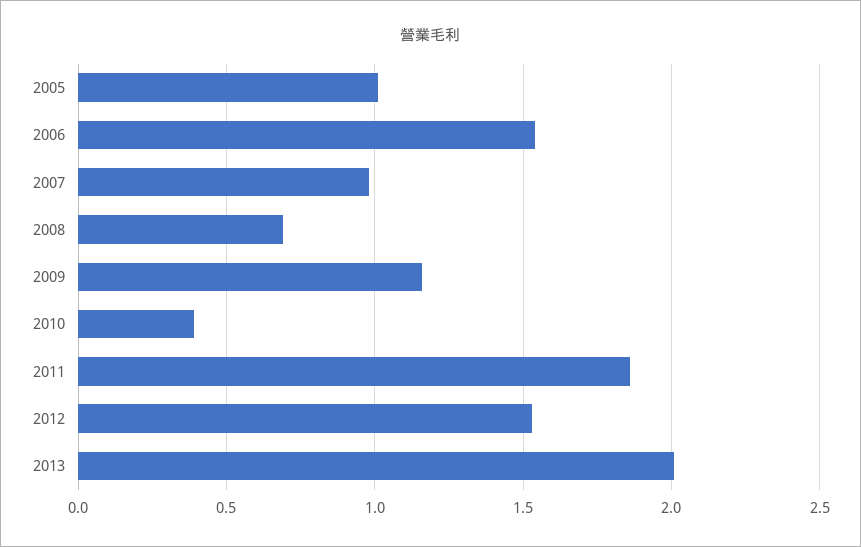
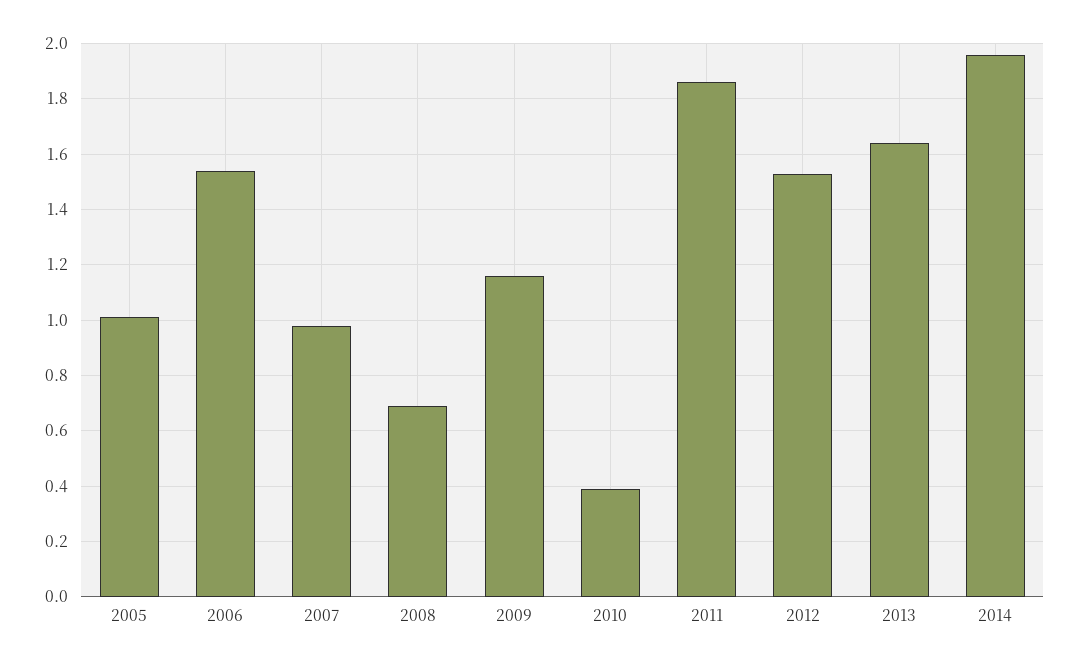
2013: 2 -> 1.65
2014: none -> 1.95

